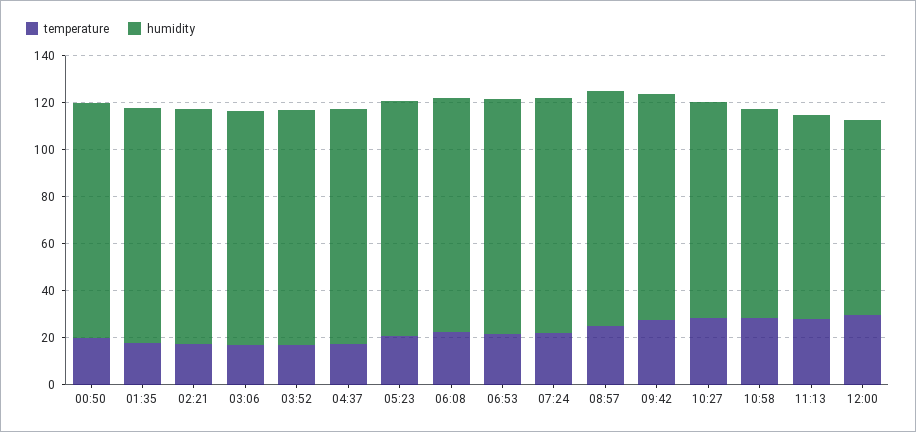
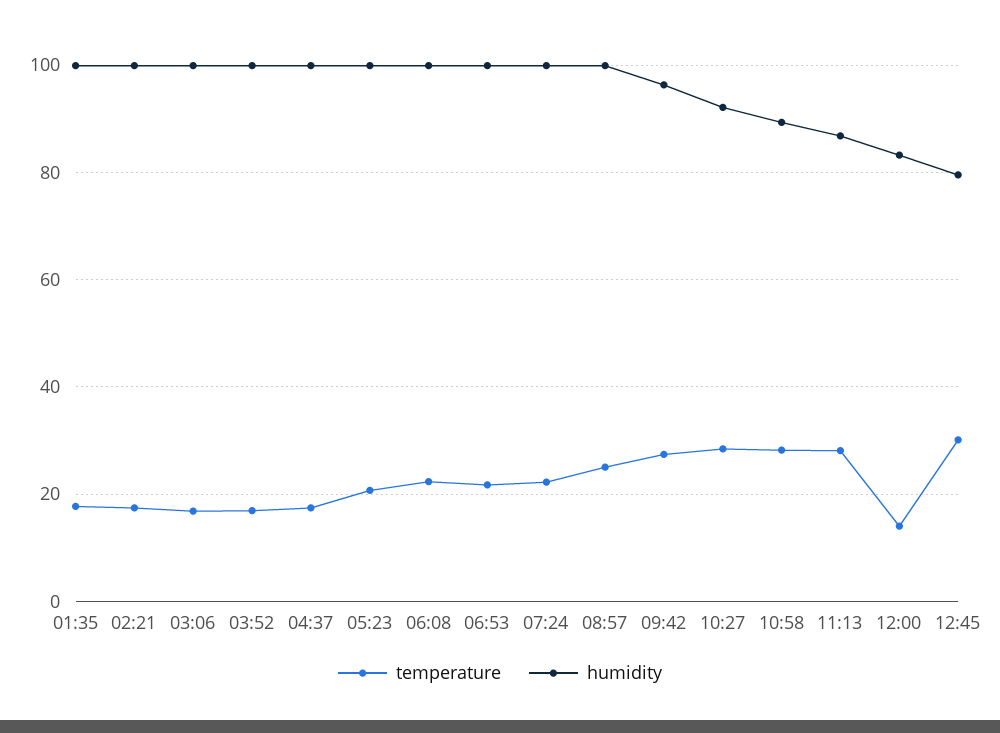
temperature, 00:50: 20 -> none
humidity, 00:50: 100 -> none
temperature, 12:00: 30 -> 14
temperature, 12:45: none -> 30
humidity, 12:45: none -> 80

